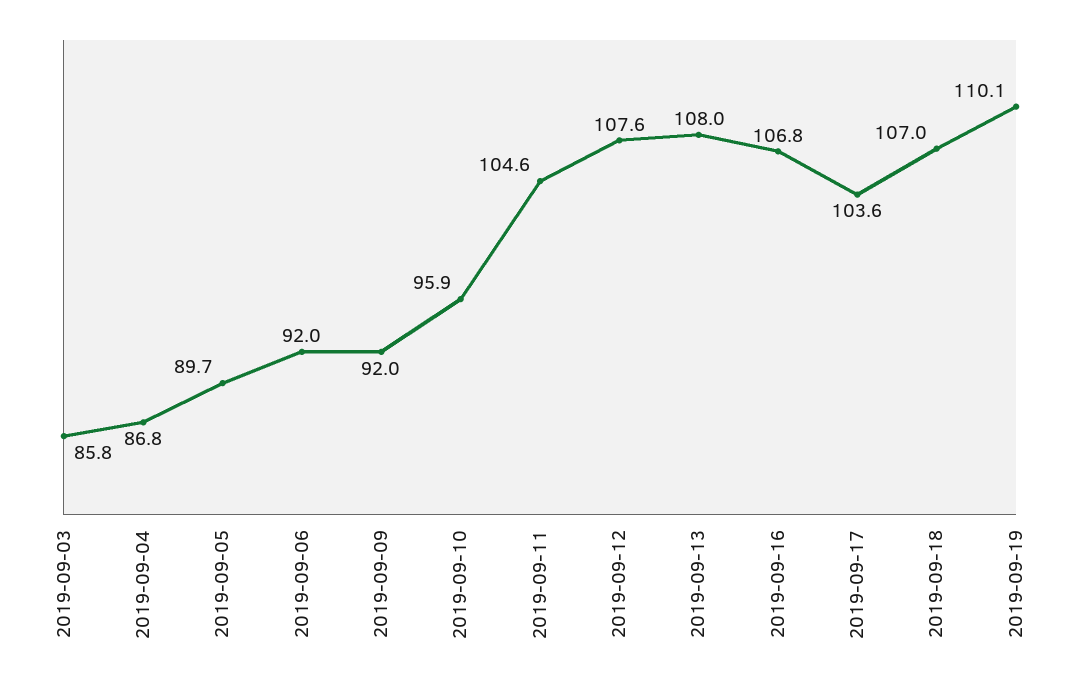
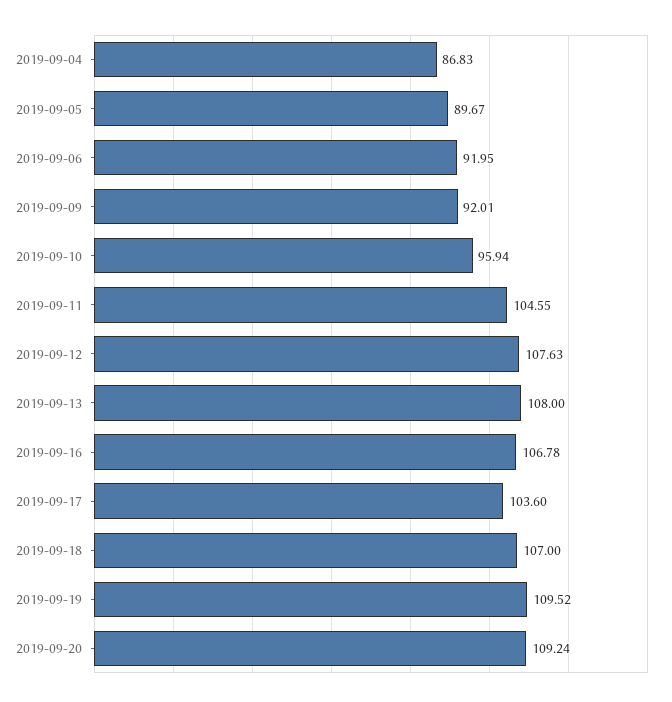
2019-09-03: 85.8 -> none
2019-09-19: 110.1 -> 109.52
2019-09-20: none -> 109.24

